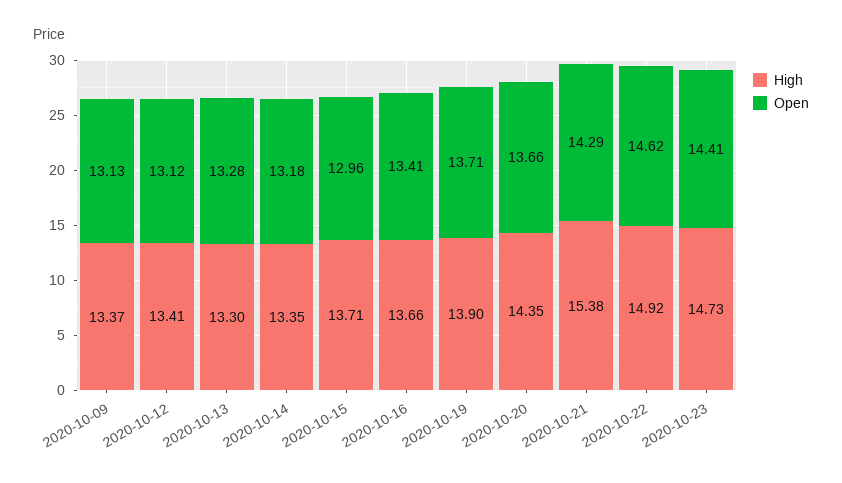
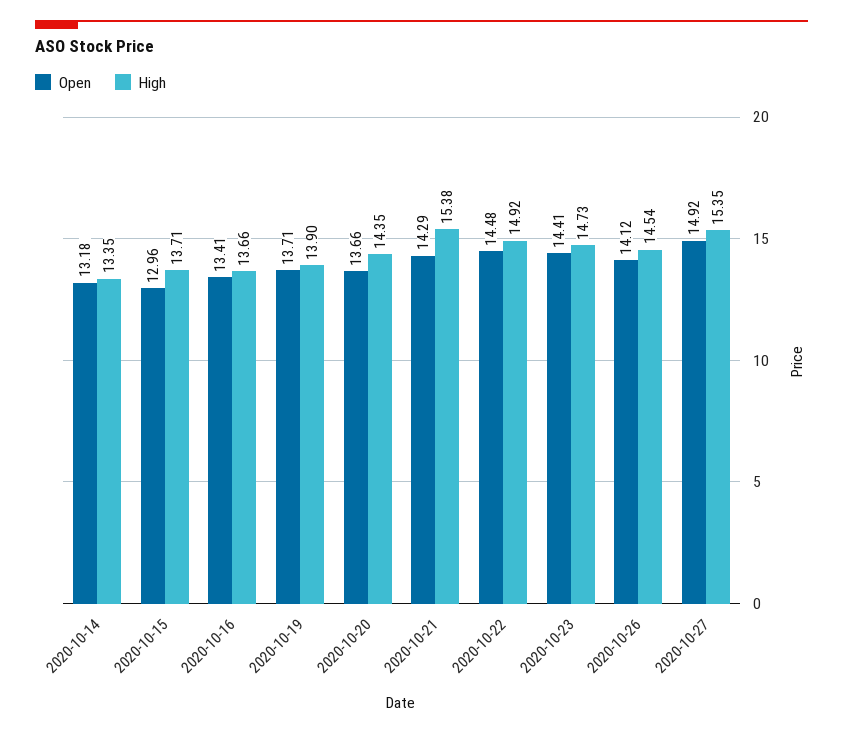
High, 2020-10-09: 13.37 -> none
Open, 2020-10-09: 13.13 -> none
High, 2020-10-12: 13.41 -> none
Open, 2020-10-12: 13.12 -> none
High, 2020-10-13: 13.3 -> none
Open, 2020-10-13: 13.28 -> none
Open, 2020-10-22: 14.62 -> 14.48
Open, 2020-10-26: none -> 14.12
High, 2020-10-26: none -> 14.54
Open, 2020-10-27: none -> 14.92
High, 2020-10-27: none -> 15.35

